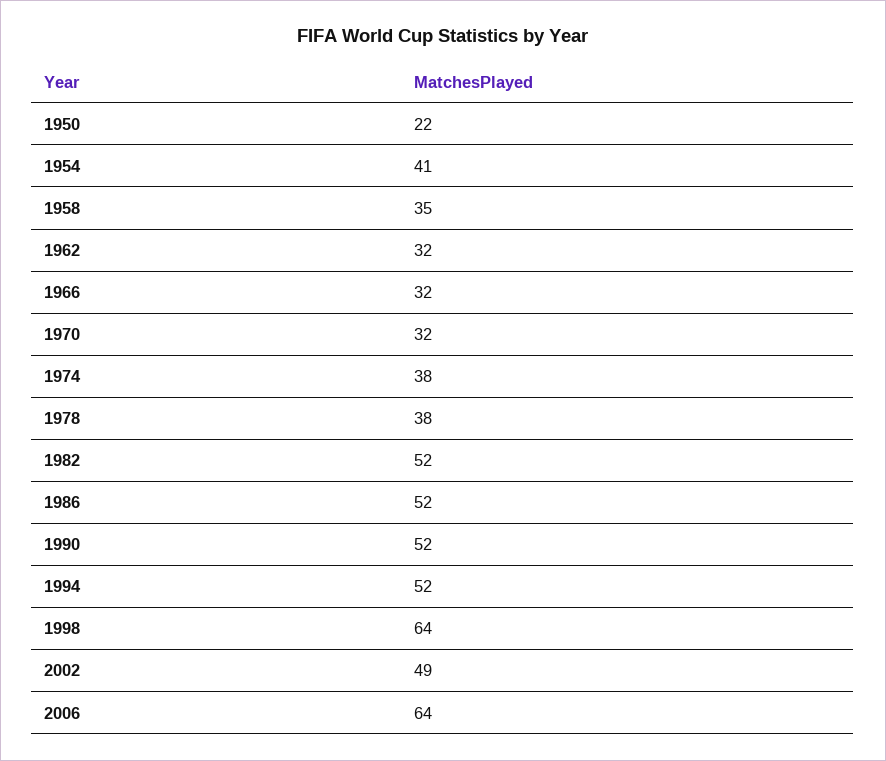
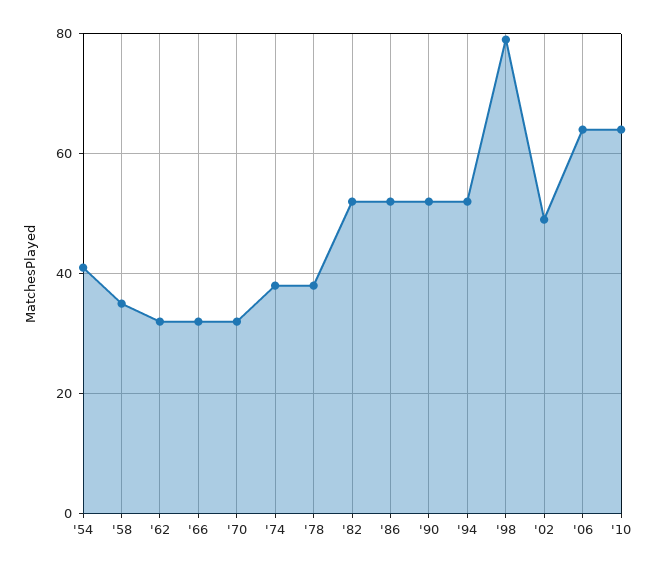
1950: 22 -> none
1998: 64 -> 80
'10: none -> 65

